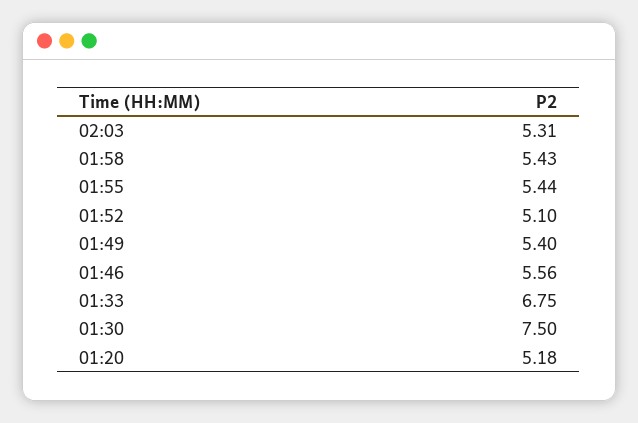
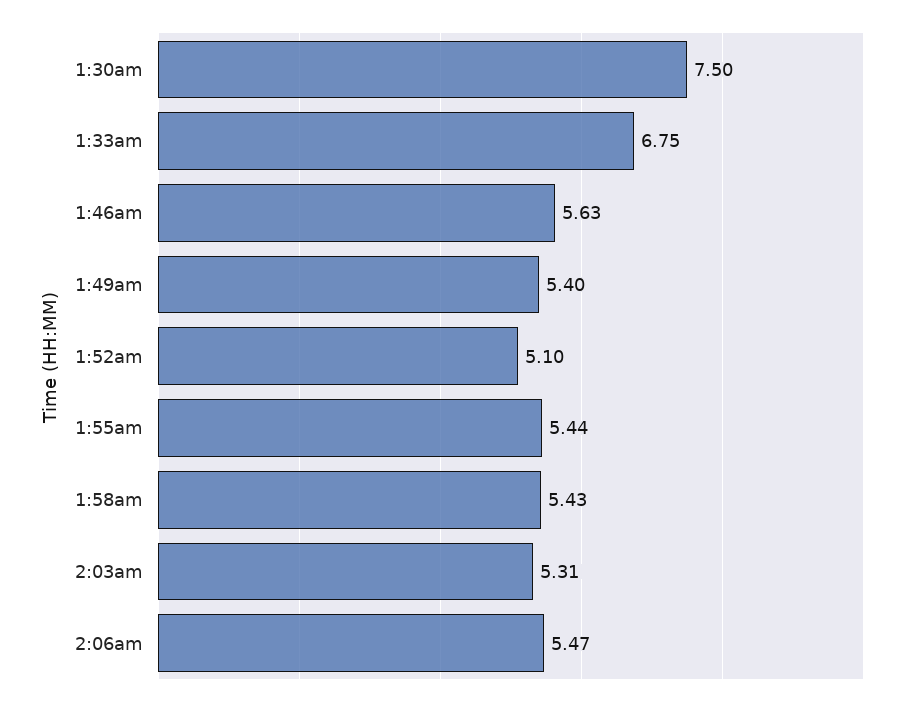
01:46: 5.56 -> 5.63
01:20: 5.18 -> none
2:06am: none -> 5.47

